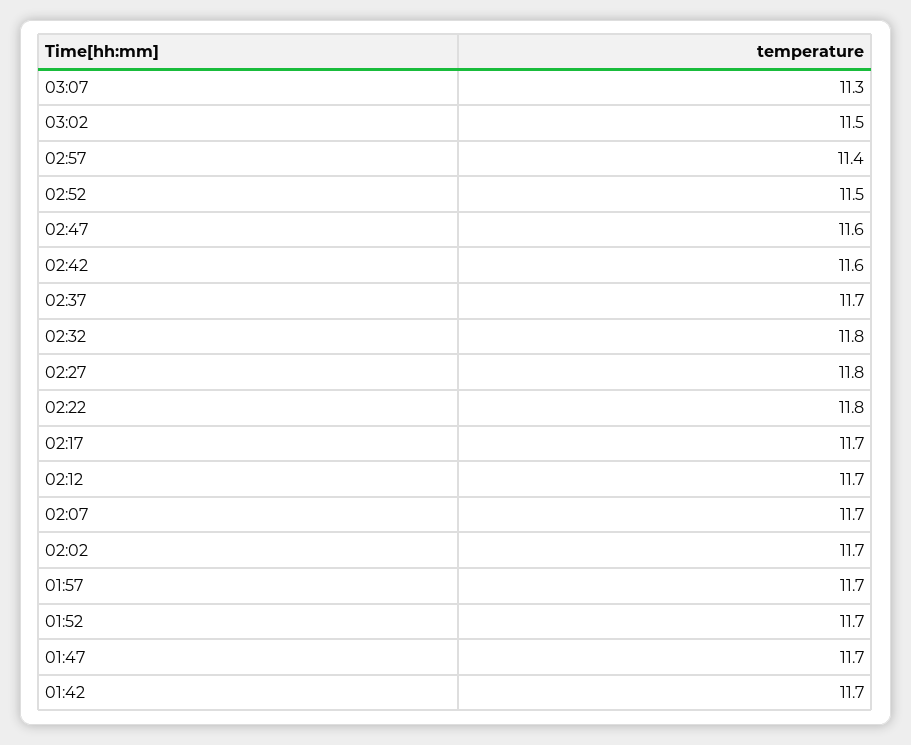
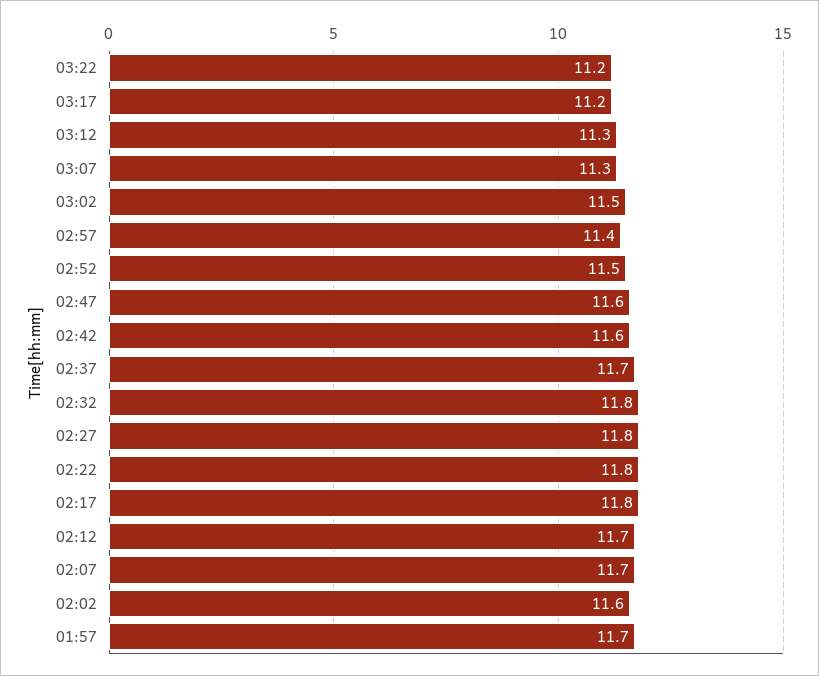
02:17: 11.7 -> 11.8
02:02: 11.7 -> 11.6
01:52: 11.7 -> none
01:47: 11.7 -> none
01:42: 11.7 -> none
03:22: none -> 11.2
03:17: none -> 11.2
03:12: none -> 11.3

